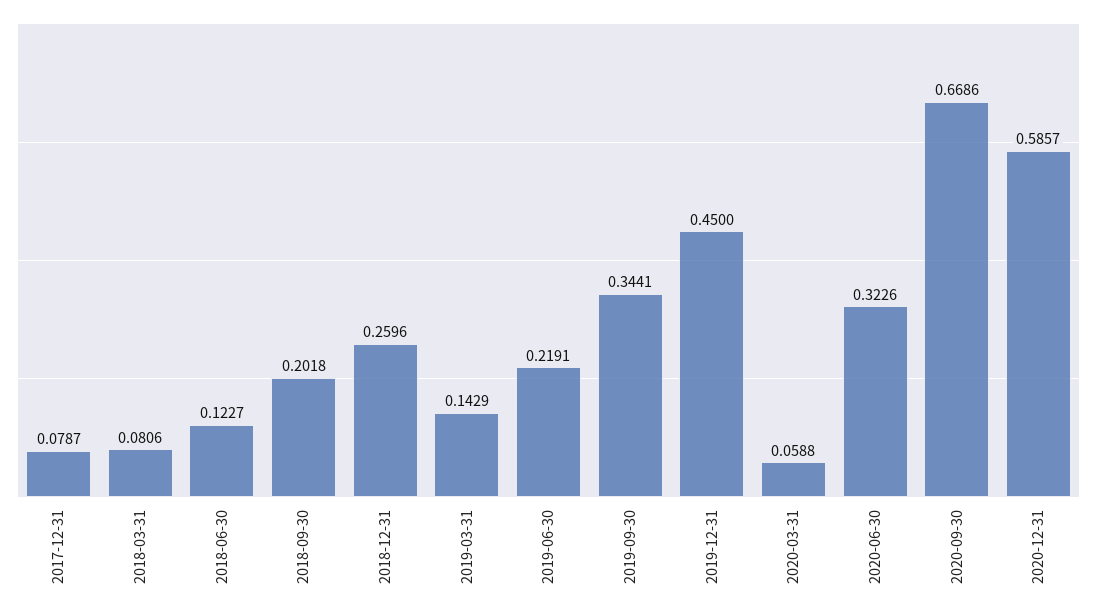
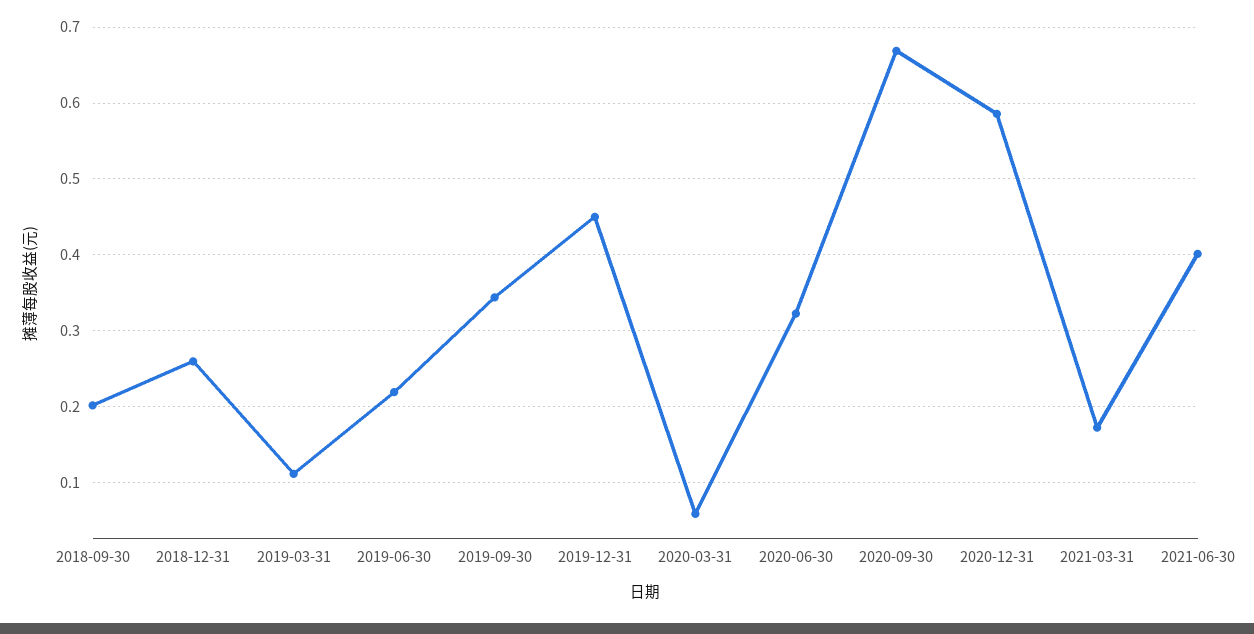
2017-12-31: 0.0787 -> none
2018-03-31: 0.0806 -> none
2018-06-30: 0.1227 -> none
2019-03-31: 0.1429 -> 0.11
2021-03-31: none -> 0.17
2021-06-30: none -> 0.4

